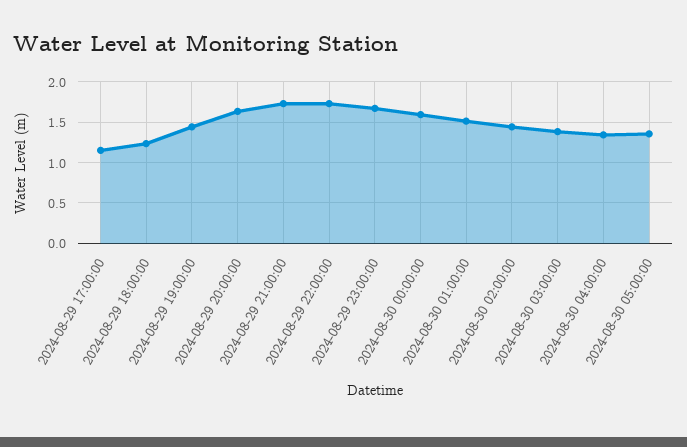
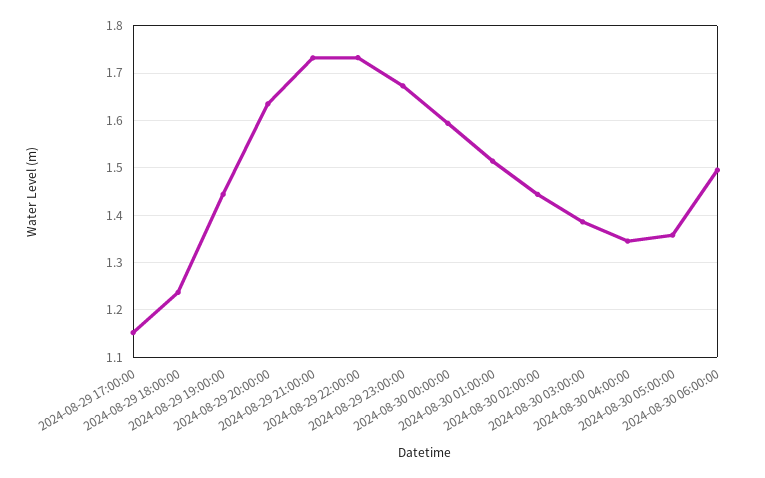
2024-08-30 06:00:00: none -> 1.5

